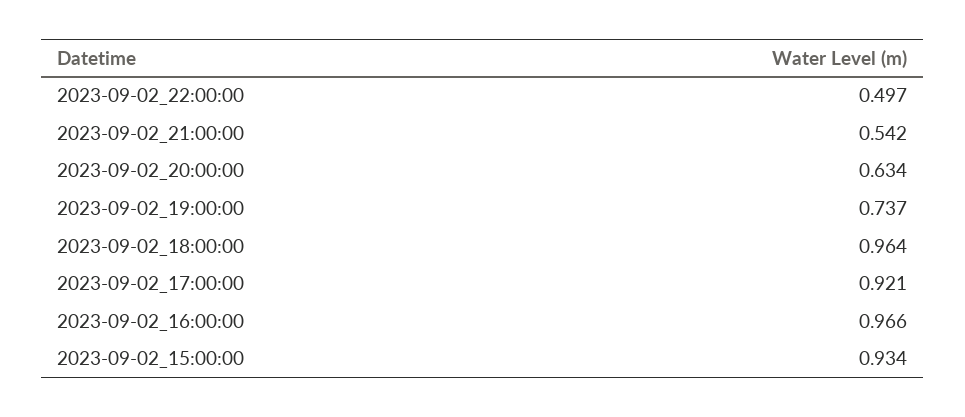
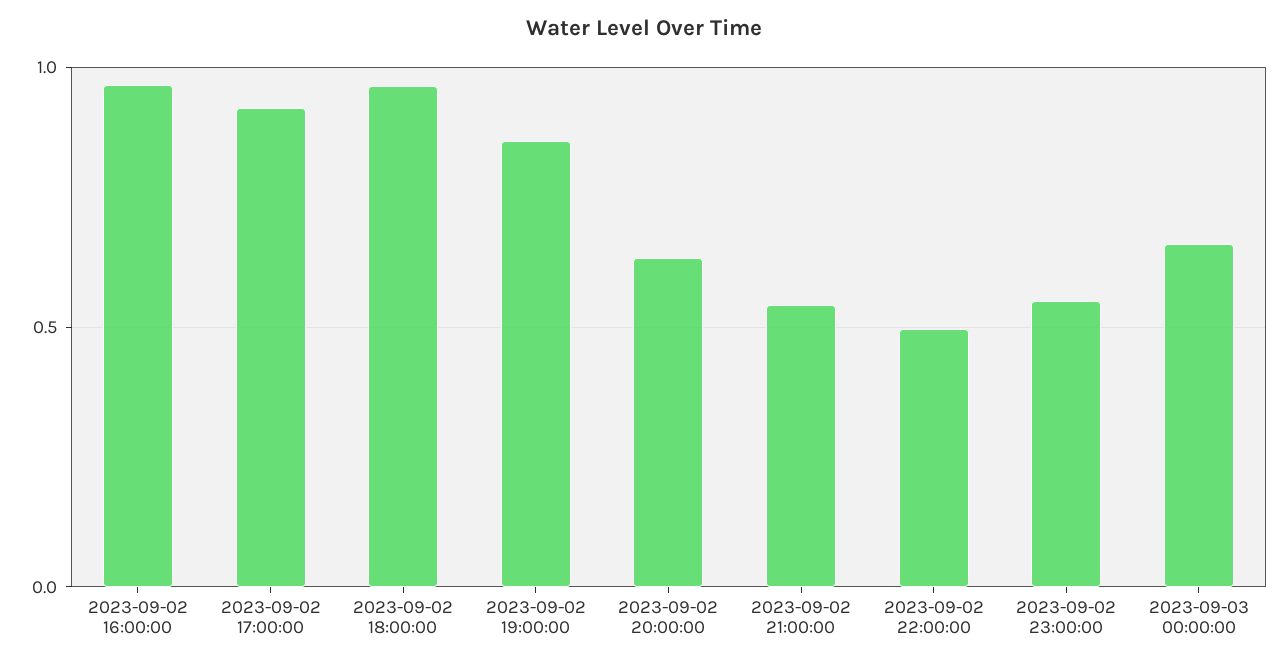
2023-09-02_19:00:00: 0.737 -> 0.85
2023-09-02_15:00:00: 0.934 -> none
2023-09-02 23:00:00: none -> 0.55
2023-09-03 00:00:00: none -> 0.65

